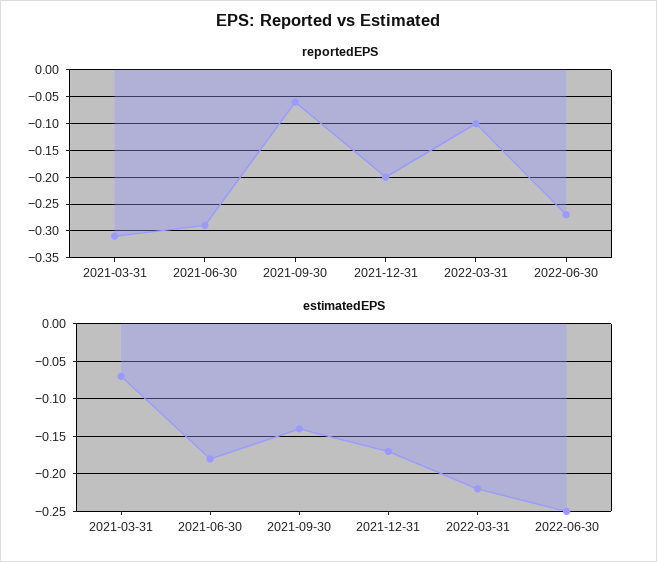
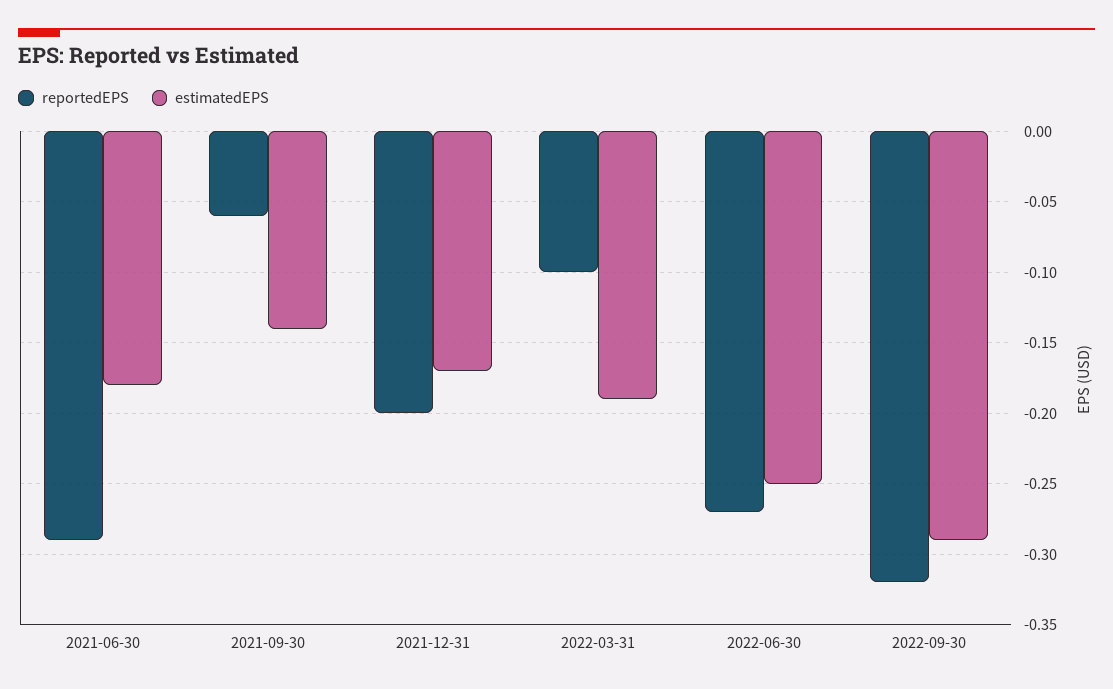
reportedEPS, 2021-03-31: -0.3 -> none
estimatedEPS, 2021-03-31: -0.07 -> none
estimatedEPS, 2022-03-31: -0.22 -> -0.19
reportedEPS, 2022-09-30: none -> -0.32
estimatedEPS, 2022-09-30: none -> -0.29

